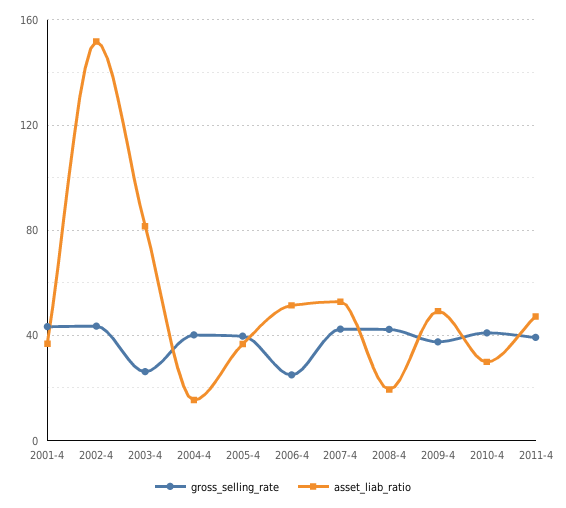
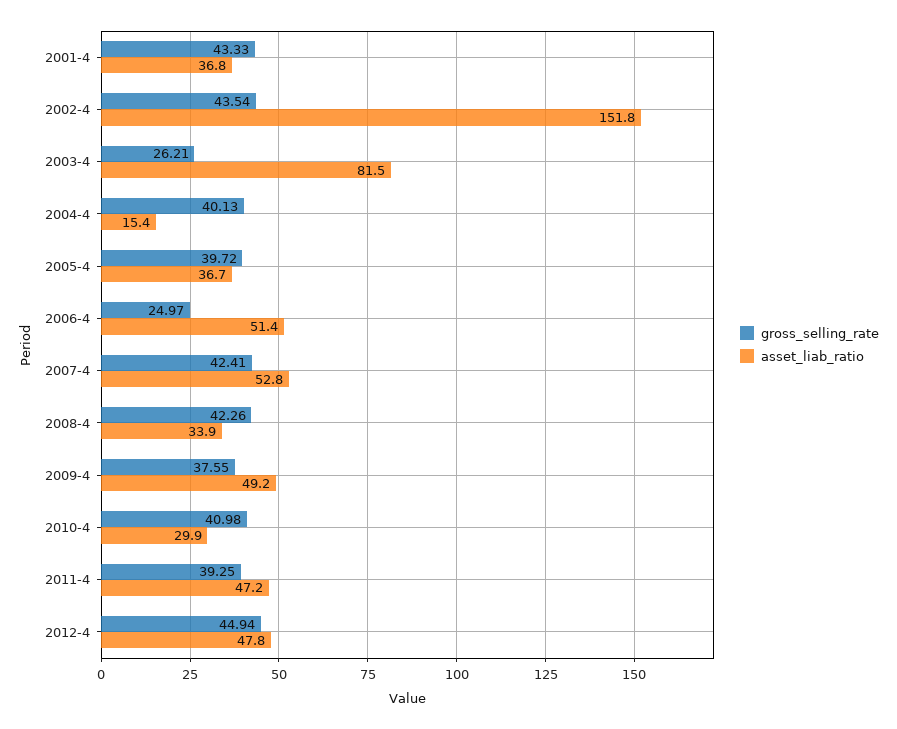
asset_liab_ratio, 2008-4: 20 -> 33.9
gross_selling_rate, 2012-4: none -> 44.94
asset_liab_ratio, 2012-4: none -> 47.8

